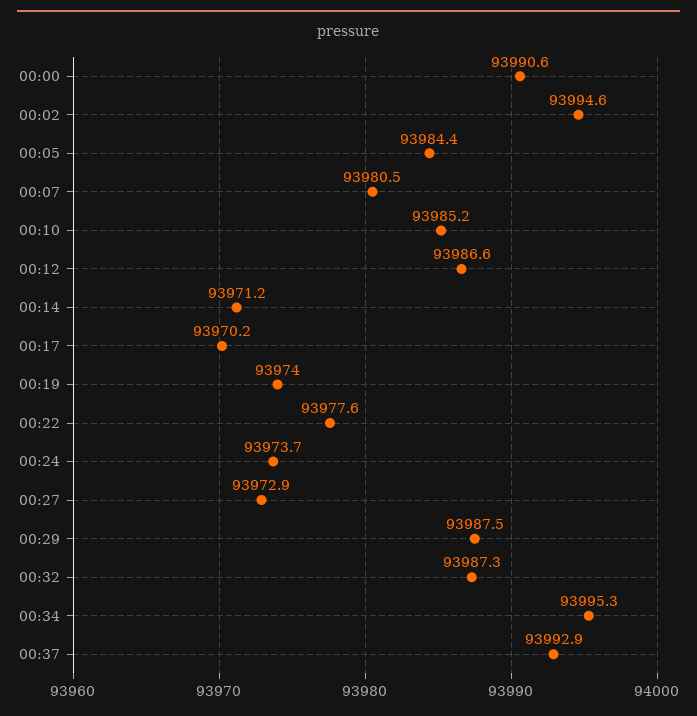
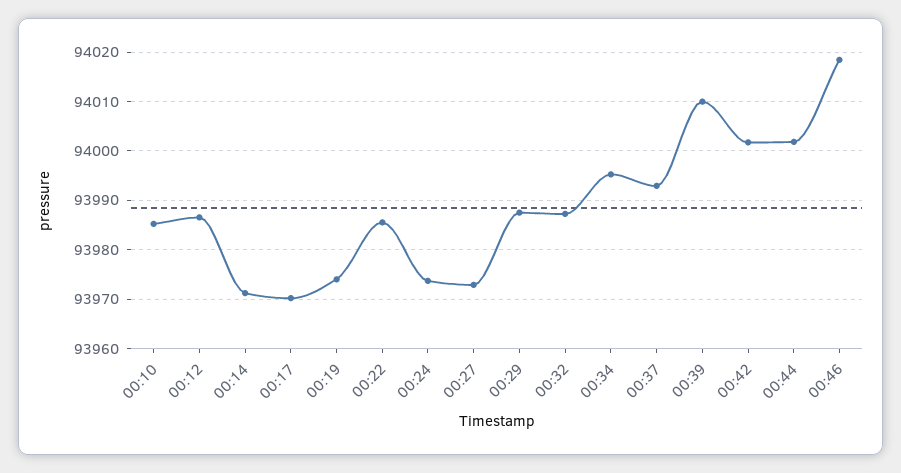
00:00: 93990.6 -> none
00:02: 93994.6 -> none
00:05: 93984.4 -> none
00:07: 93980.5 -> none
00:22: 93977.6 -> 93986
00:39: none -> 94010
00:42: none -> 94002
00:44: none -> 94002
00:46: none -> 94018

